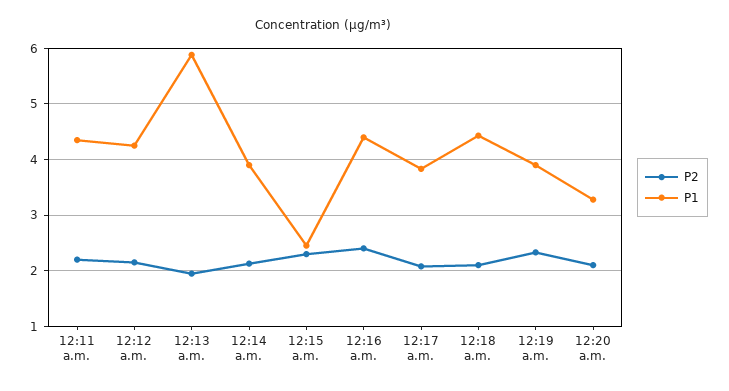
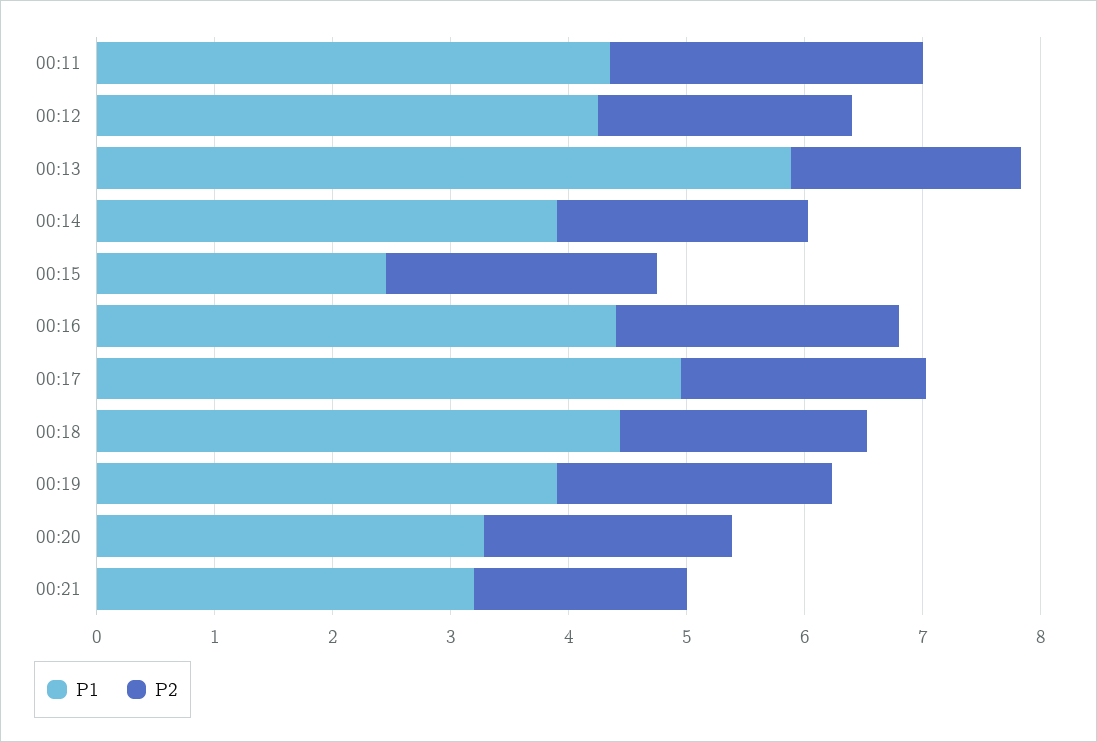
P2, 12:11 a.m.: 2.2 -> 2.6
P1, 12:17 a.m.: 3.8 -> 5
P1, 00:21: none -> 3.2
P2, 00:21: none -> 1.8

